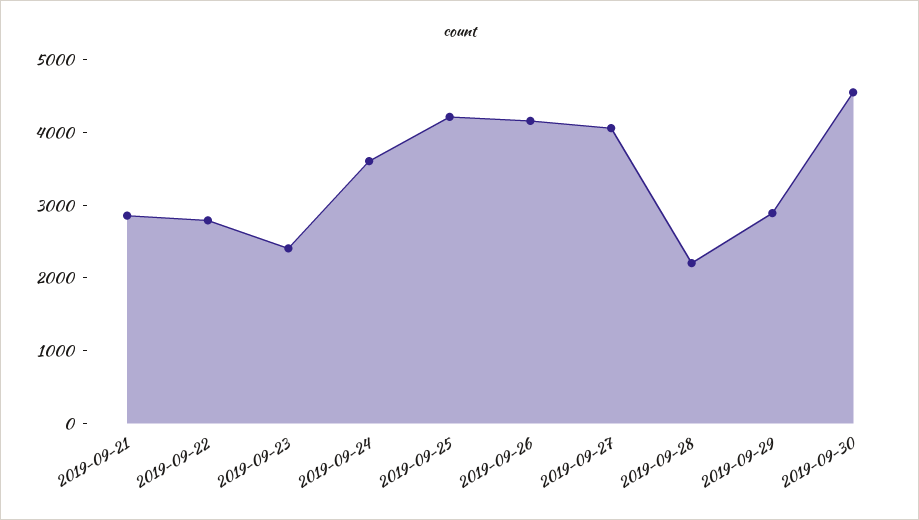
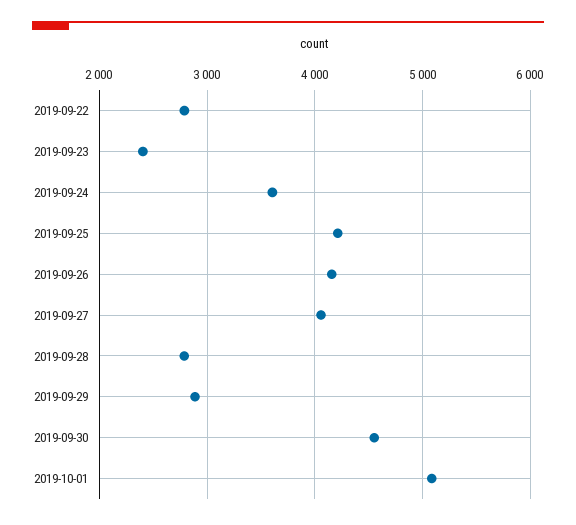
2019-09-21: 2800 -> none
2019-09-28: 2200 -> 2800
2019-10-01: none -> 5100

